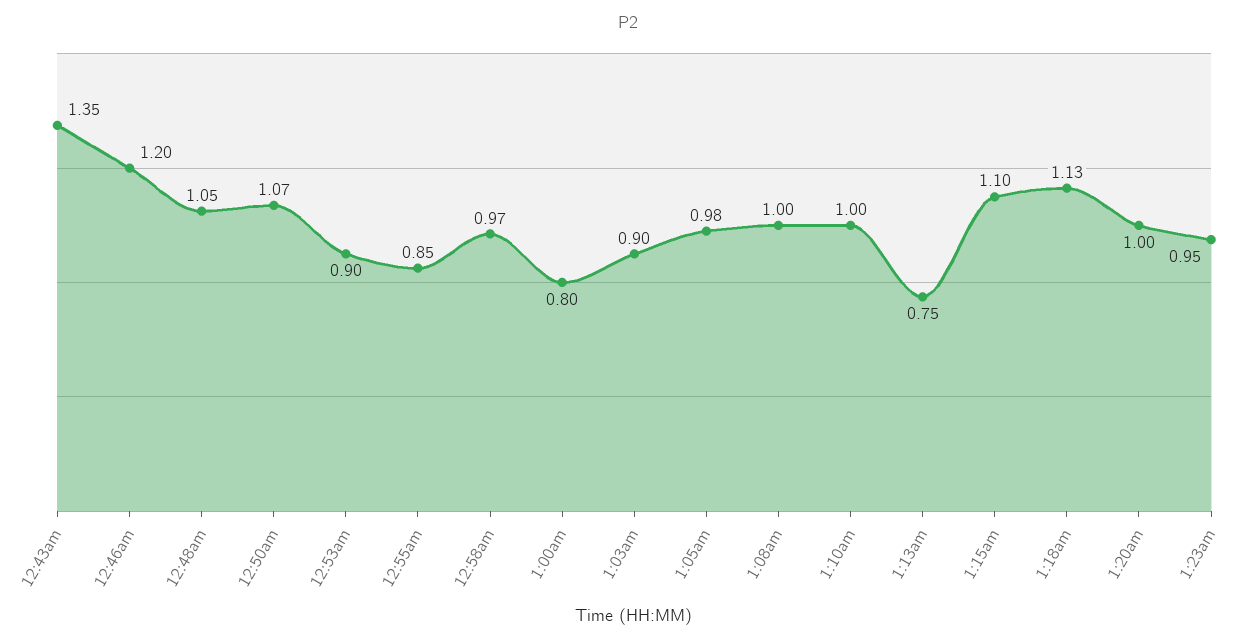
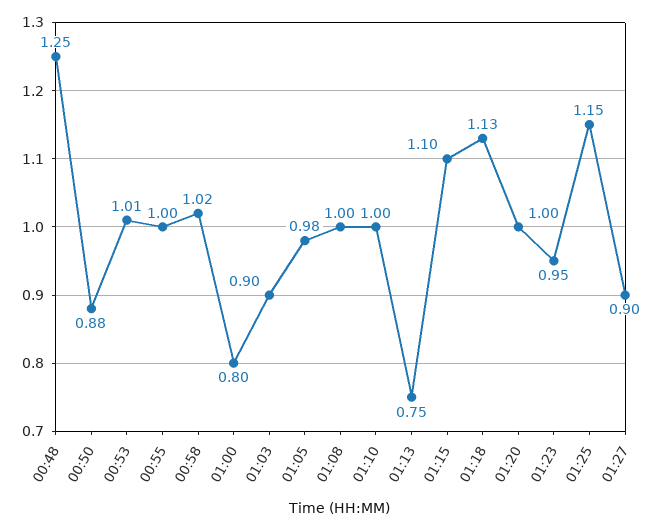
12:43am: 1.35 -> none
12:46am: 1.2 -> none
12:48am: 1.05 -> 1.25
12:50am: 1.07 -> 0.88
12:53am: 0.9 -> 1.01
12:55am: 0.85 -> 1
12:58am: 0.97 -> 1.02
01:25: none -> 1.15
01:27: none -> 0.9

